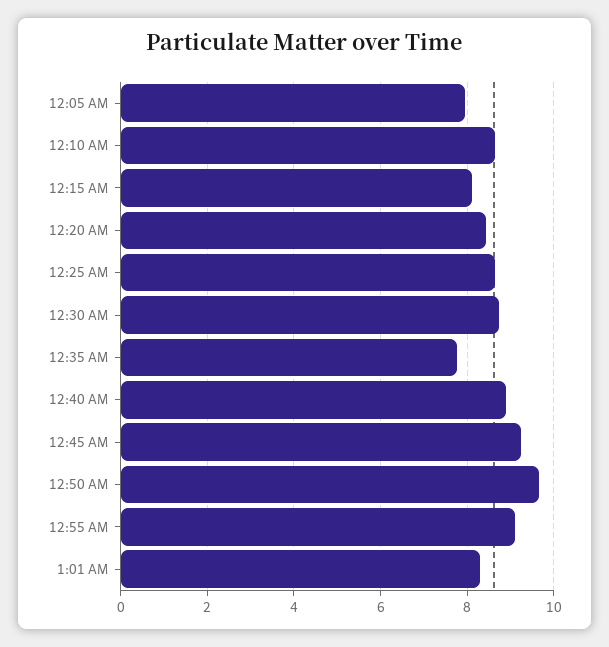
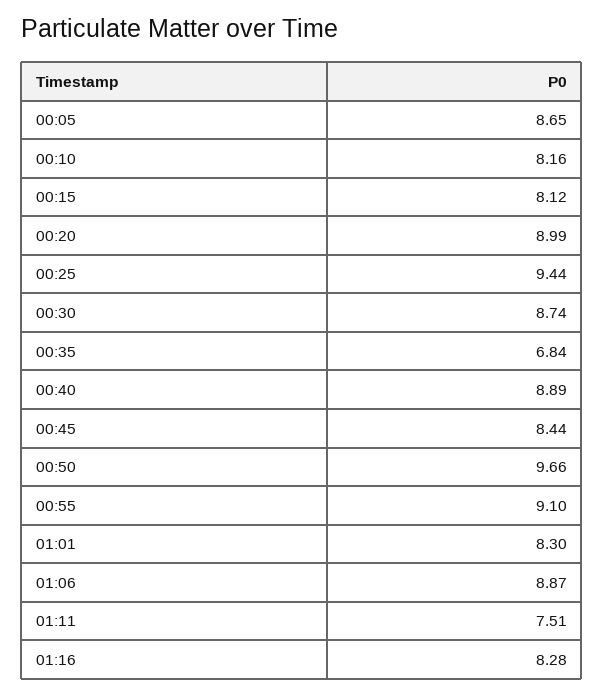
12:05 AM: 8 -> 8.65
12:10 AM: 8.6 -> 8.16
12:20 AM: 8.4 -> 8.99
12:25 AM: 8.6 -> 9.44
12:35 AM: 7.8 -> 6.84
12:45 AM: 9.2 -> 8.44
01:06: none -> 8.87
01:11: none -> 7.51
01:16: none -> 8.28

